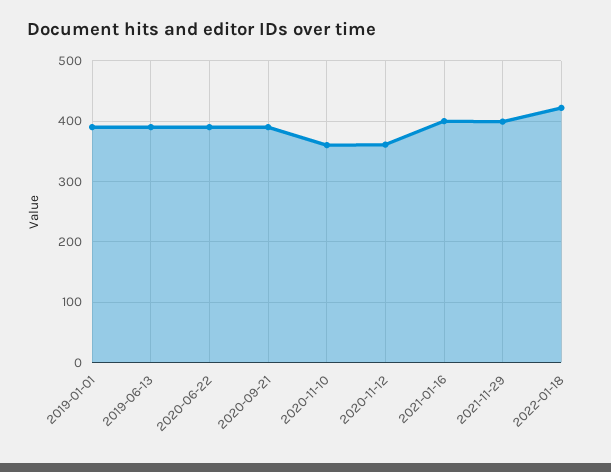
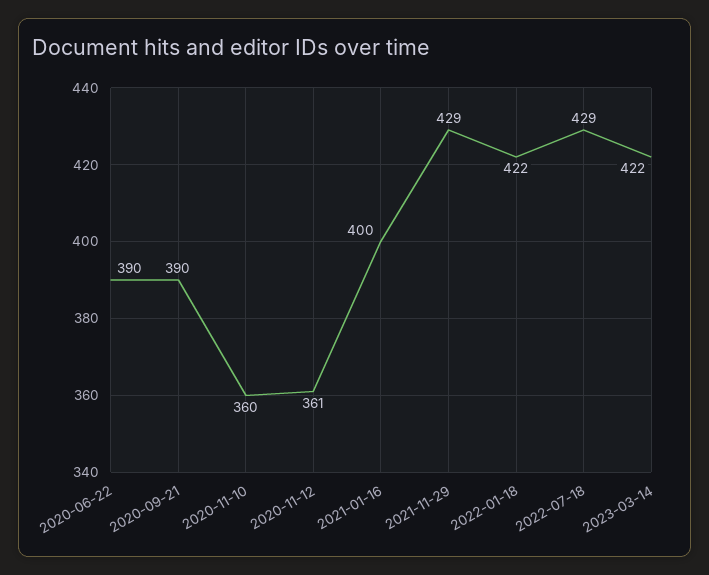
2019-01-01: 390 -> none
2019-06-13: 390 -> none
2021-11-29: 400 -> 429
2022-07-18: none -> 429
2023-03-14: none -> 422

